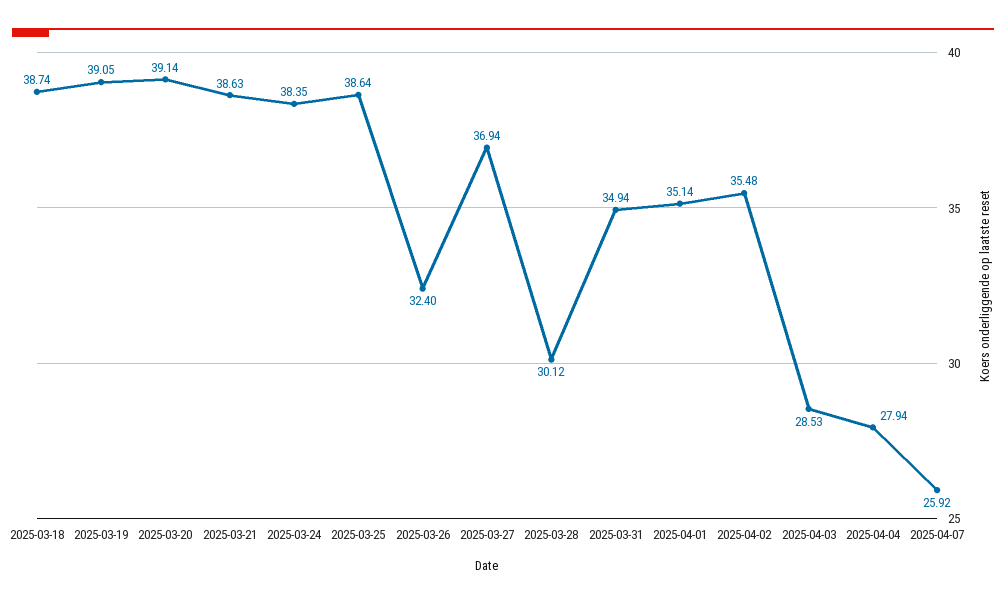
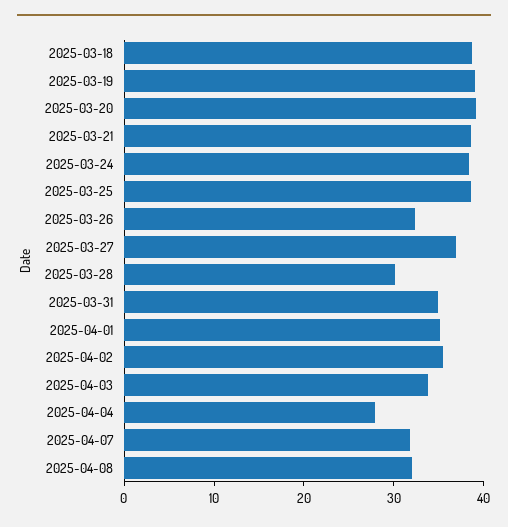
2025-04-03: 28.53 -> 34
2025-04-07: 25.92 -> 32
2025-04-08: none -> 32

